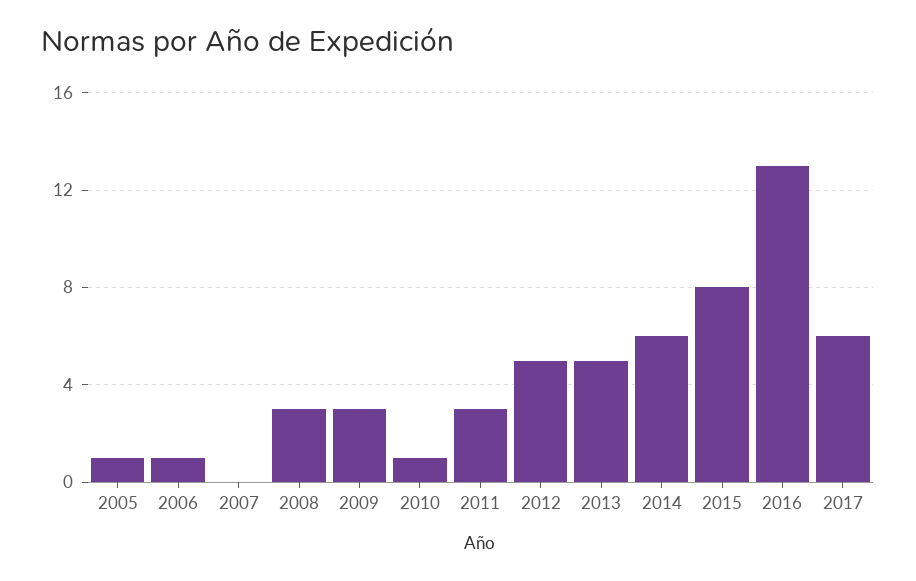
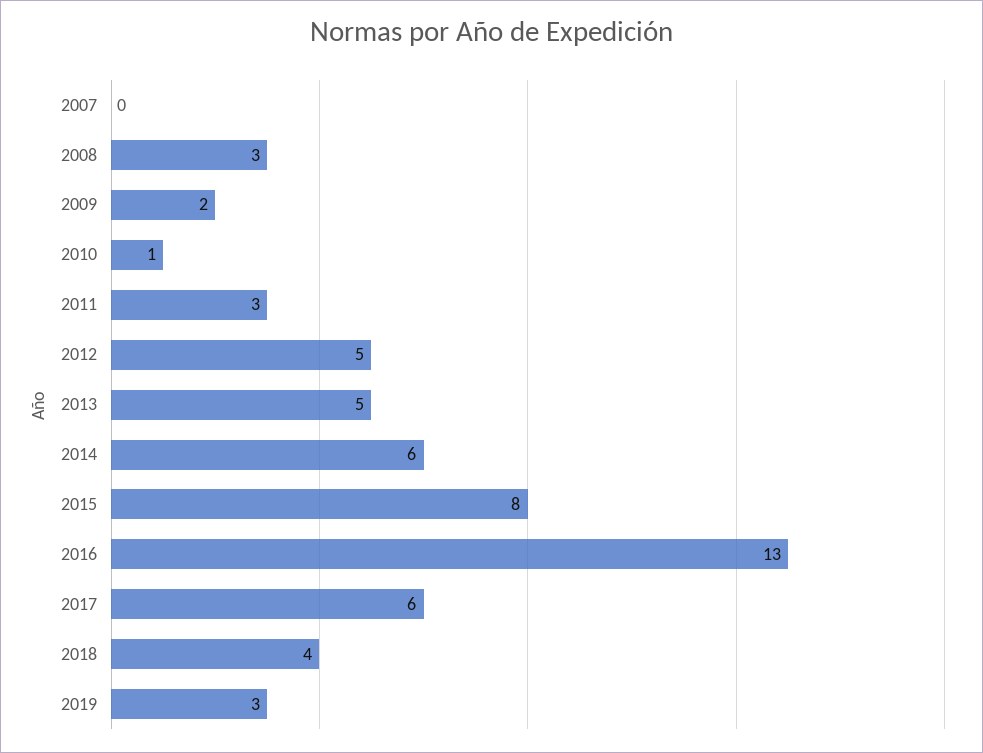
2005: 1 -> none
2006: 1 -> none
2009: 3 -> 2
2018: none -> 4
2019: none -> 3

